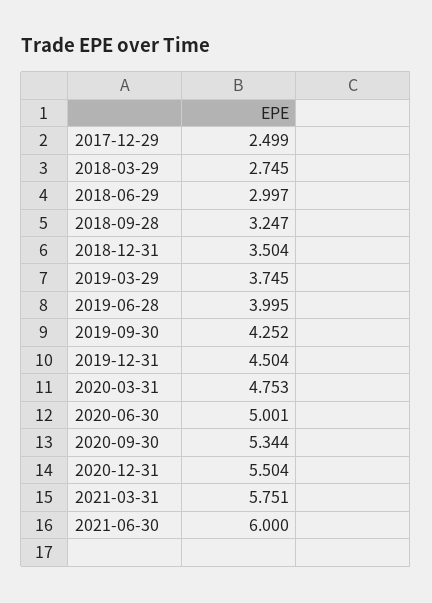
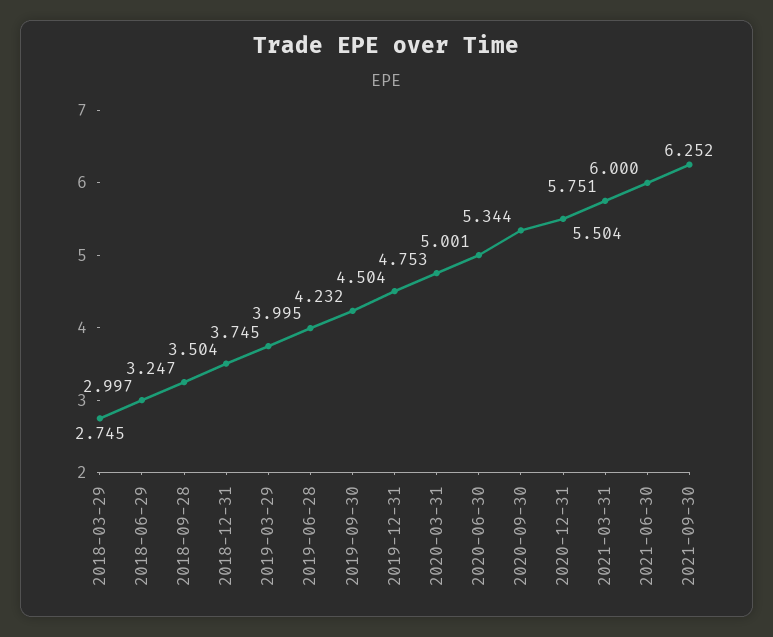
2017-12-29: 2.499 -> none
2019-09-30: 4.252 -> 4.232
2021-09-30: none -> 6.252

